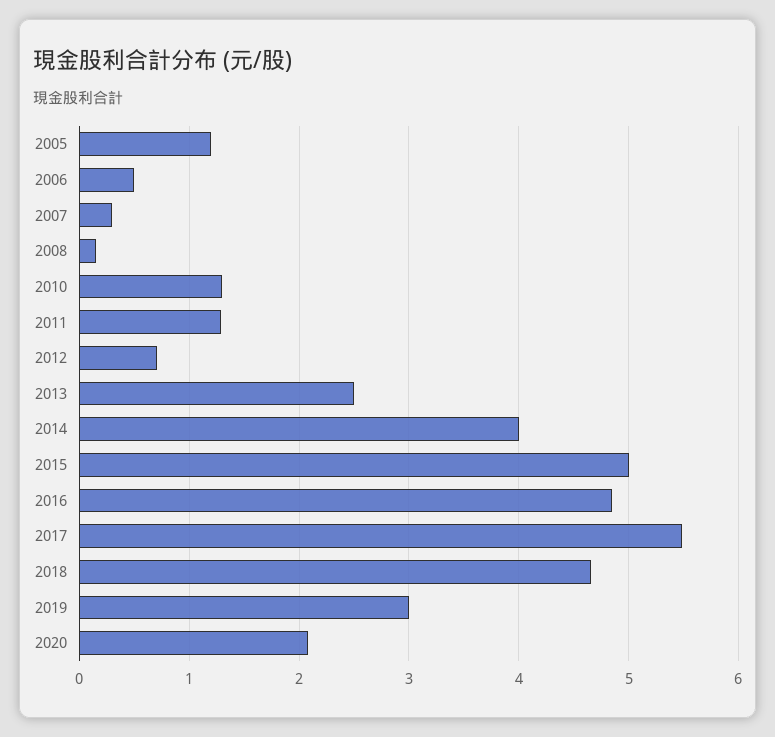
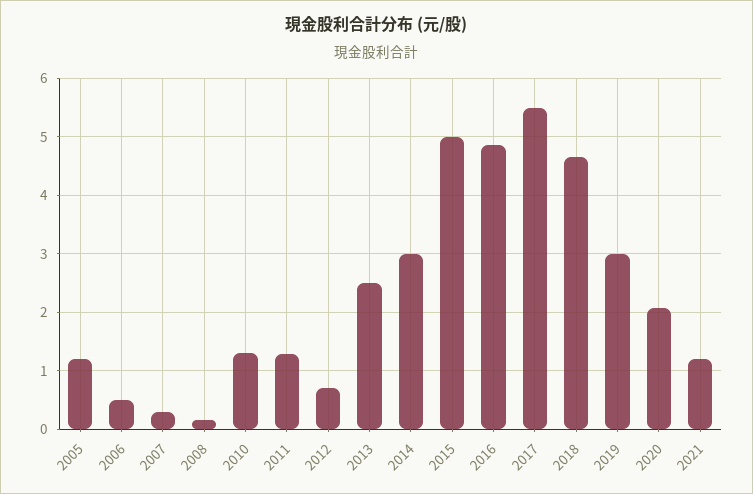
2014: 4 -> 3
2021: none -> 1.2

